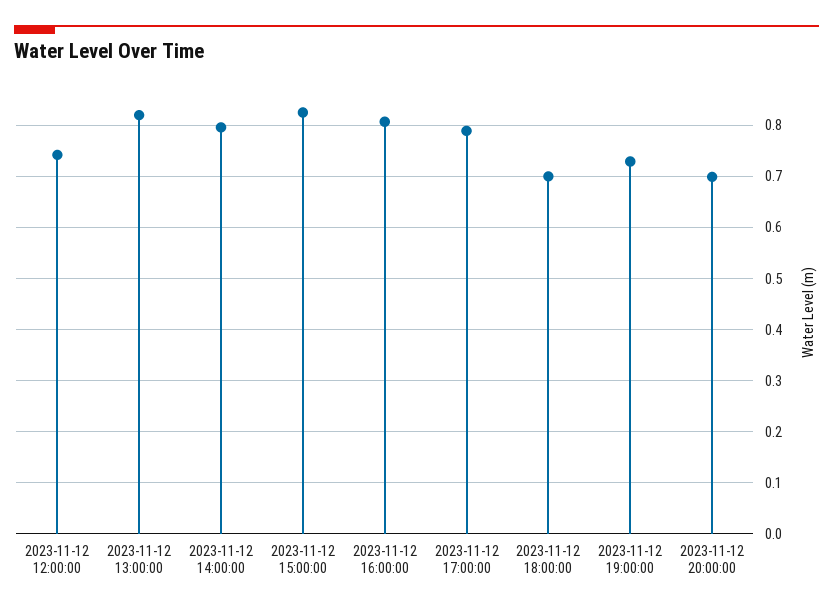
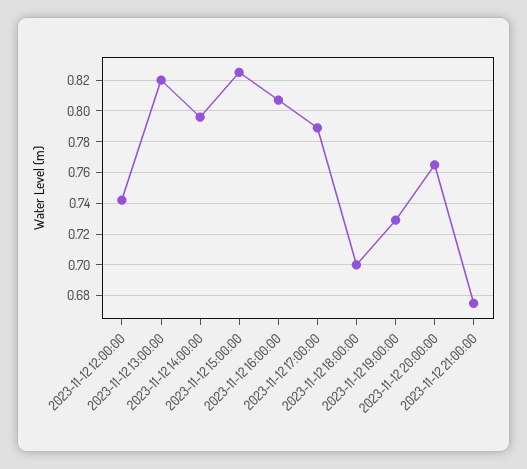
2023-11-12 20:00:00: 0.7 -> 0.765
2023-11-12 21:00:00: none -> 0.675

